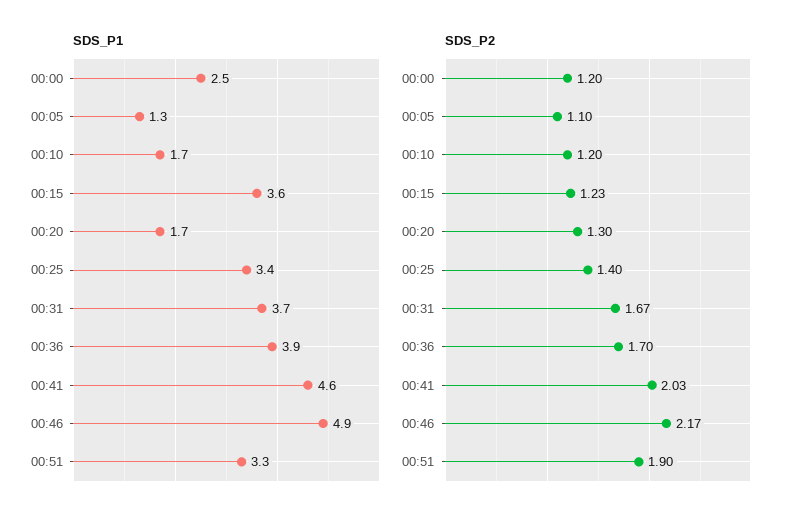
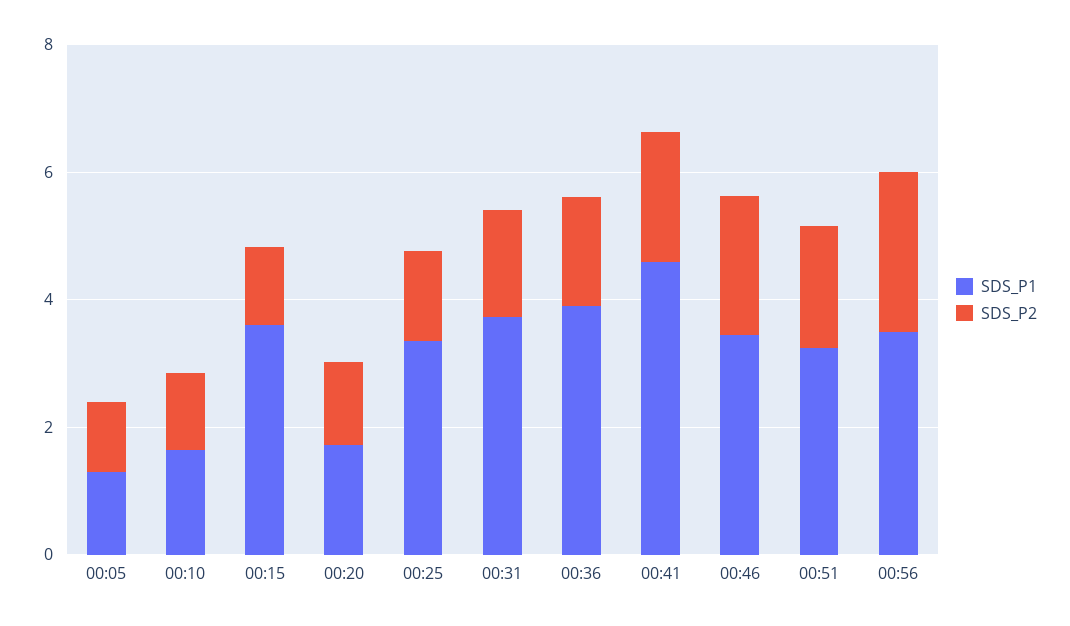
SDS_P1, 00:00: 2.5 -> none
SDS_P1, 00:46: 4.9 -> 3.5
SDS_P2, 00:00: 1.2 -> none
SDS_P1, 00:56: none -> 3.5
SDS_P2, 00:56: none -> 2.5

